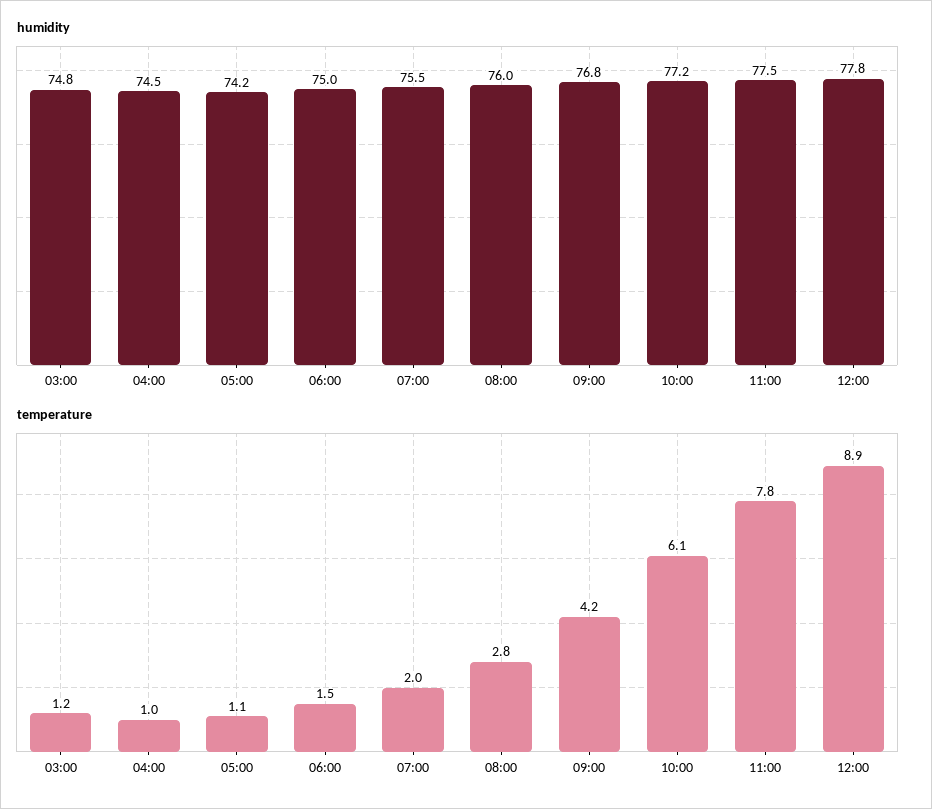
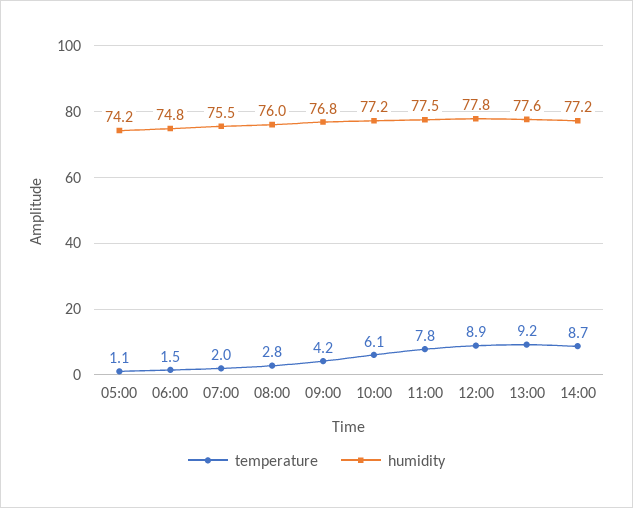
humidity, 03:00: 74.8 -> none
humidity, 04:00: 74.5 -> none
humidity, 06:00: 75 -> 74.8
temperature, 03:00: 1.2 -> none
temperature, 04:00: 1 -> none
temperature, 13:00: none -> 9.2
humidity, 13:00: none -> 77.6
temperature, 14:00: none -> 8.7
humidity, 14:00: none -> 77.2

